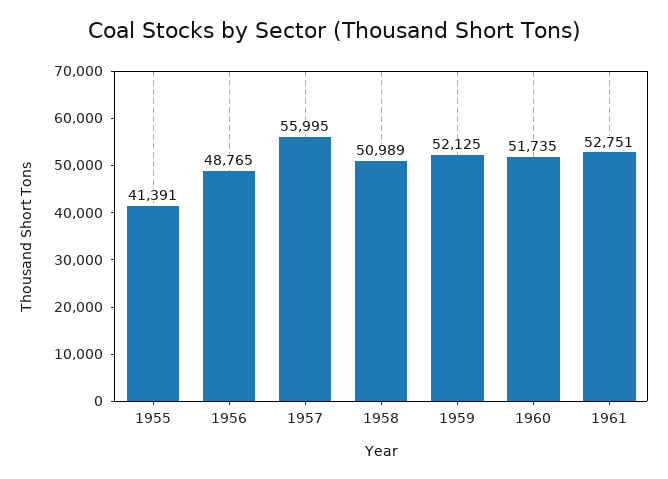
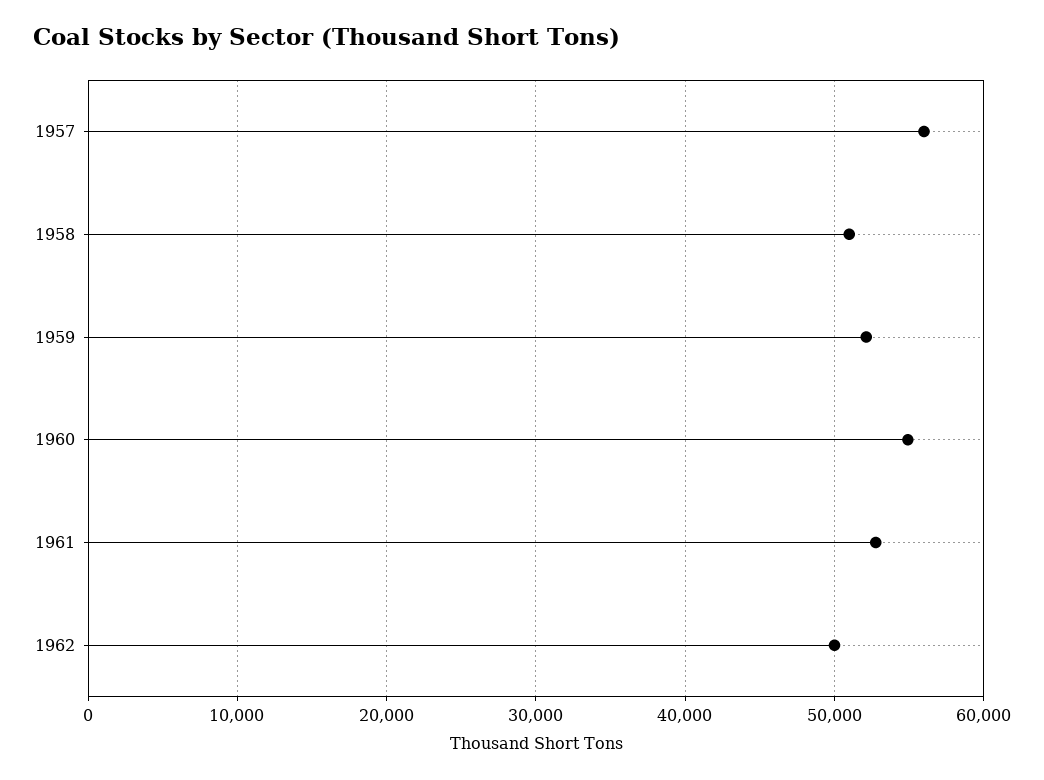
1955: 41391 -> none
1956: 48765 -> none
1960: 51735 -> 55000
1962: none -> 50000

